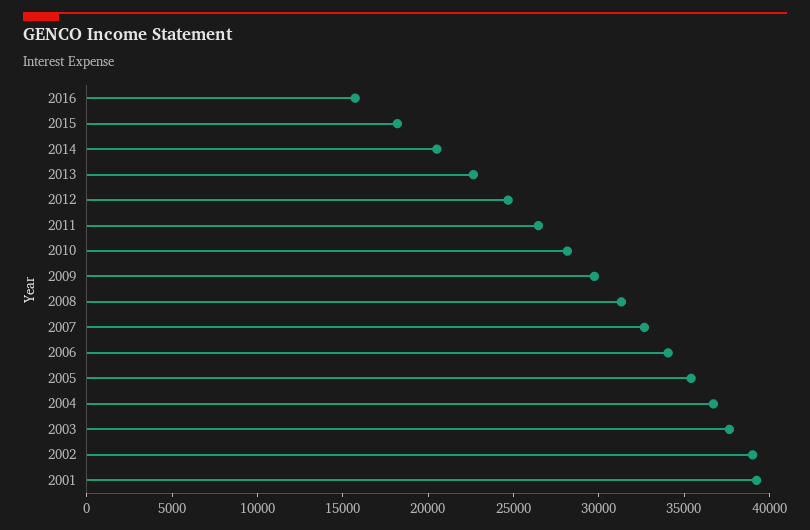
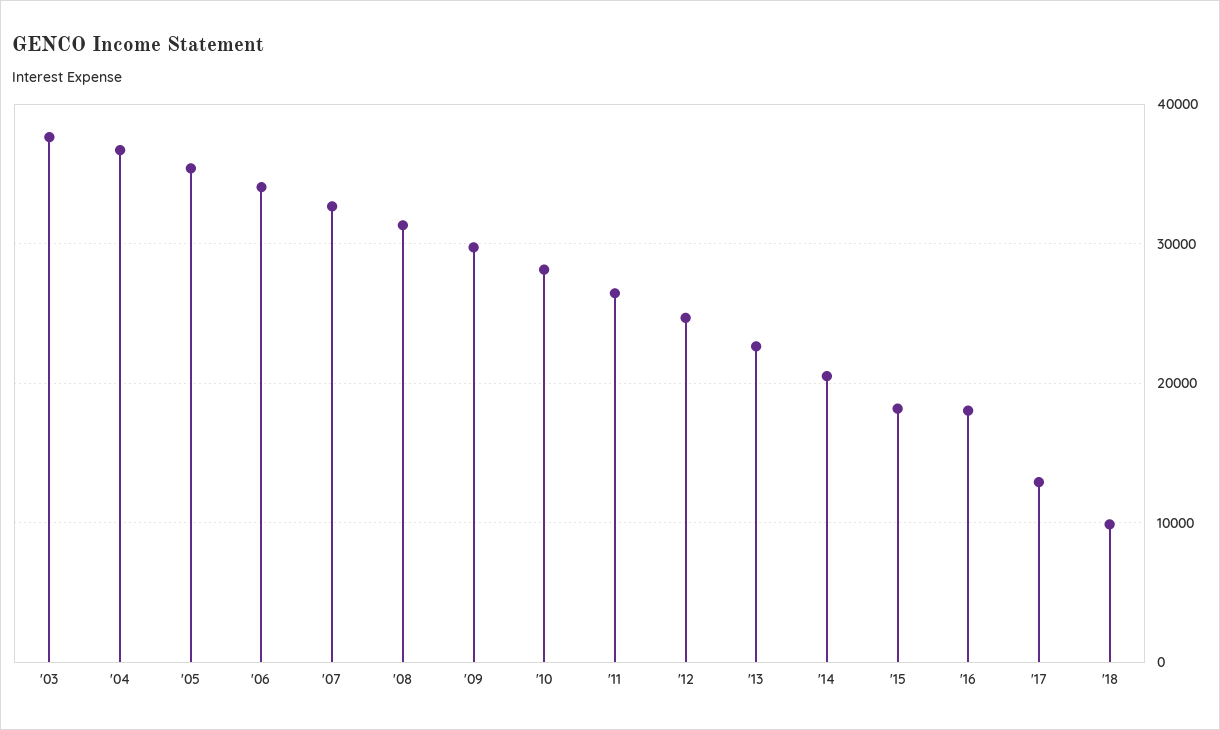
2016: 16000 -> 18000
2002: 39000 -> none
2001: 39000 -> none
'17: none -> 13000
'18: none -> 10000

